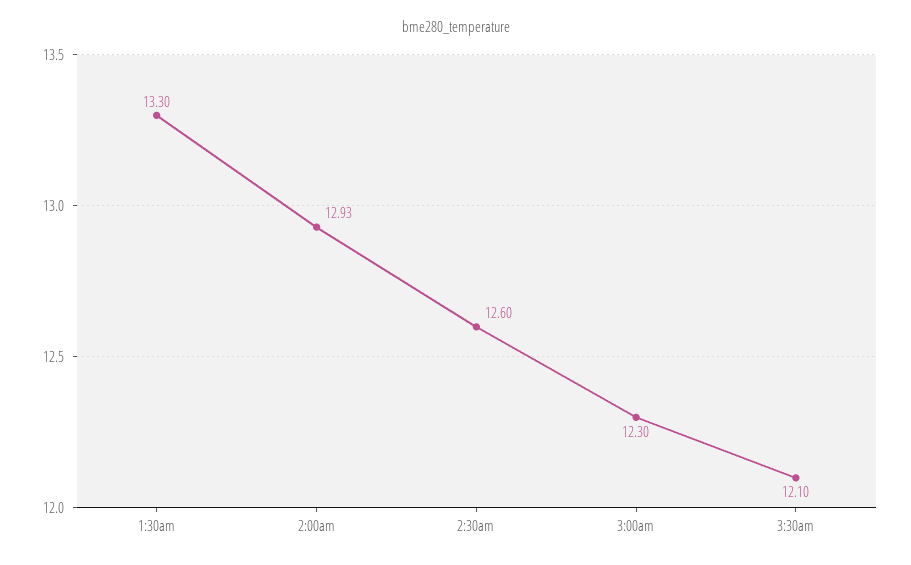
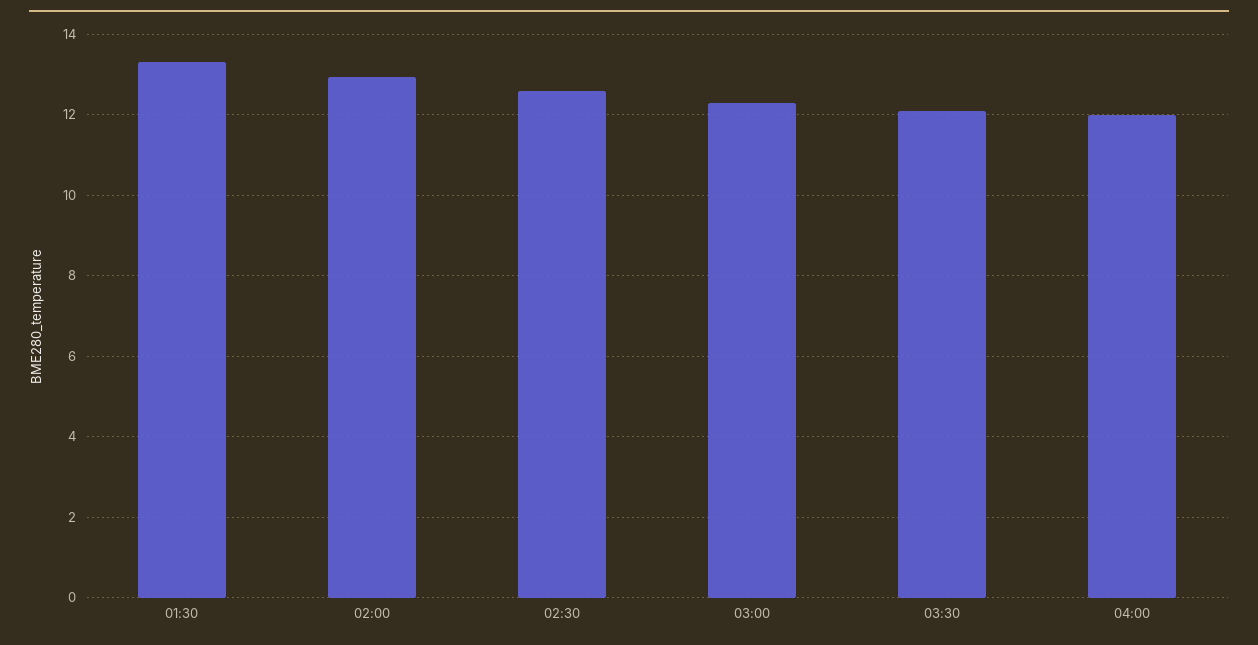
04:00: none -> 12

